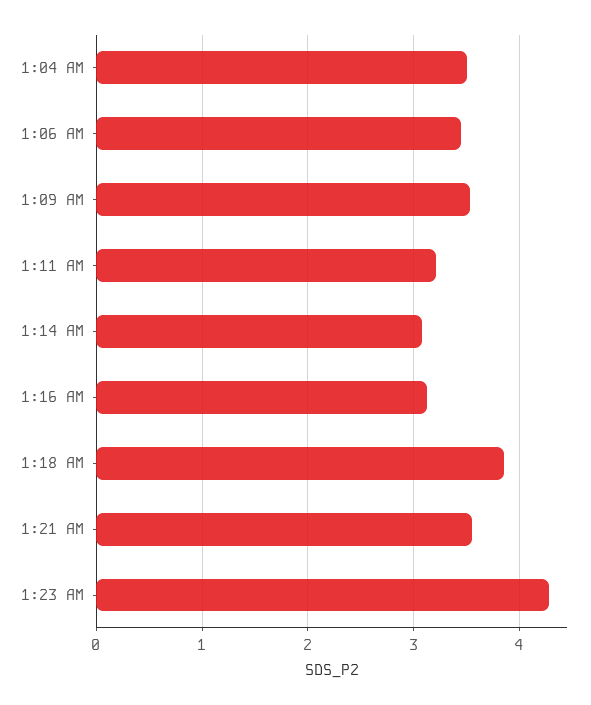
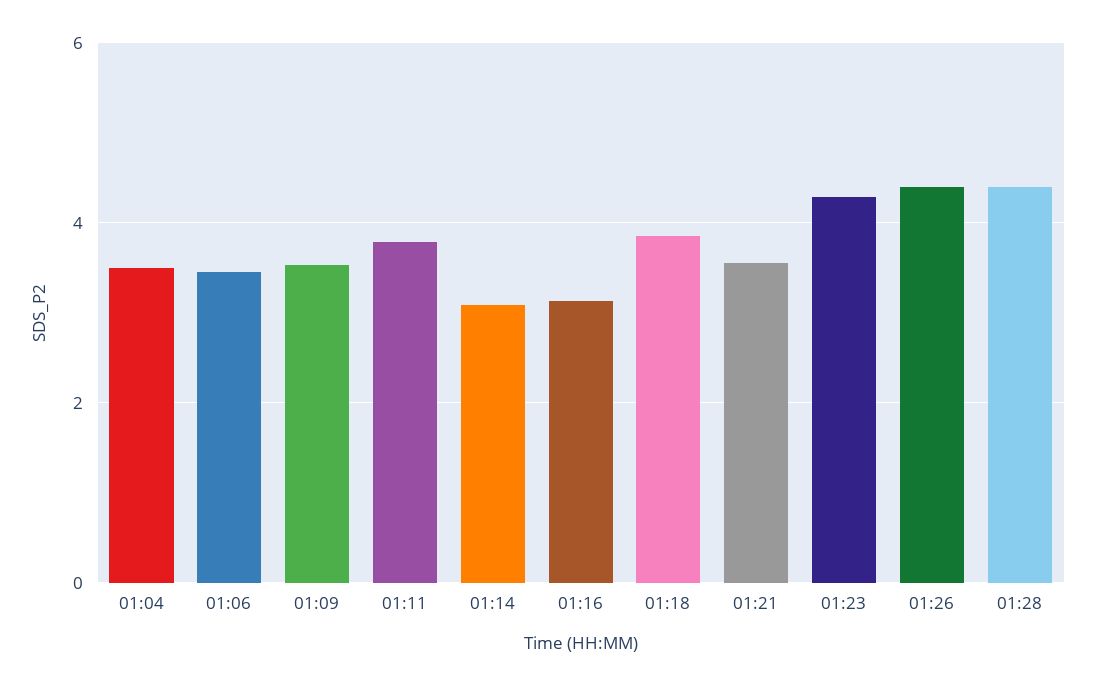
1:11 AM: 3.2 -> 3.8
01:26: none -> 4.4
01:28: none -> 4.4

